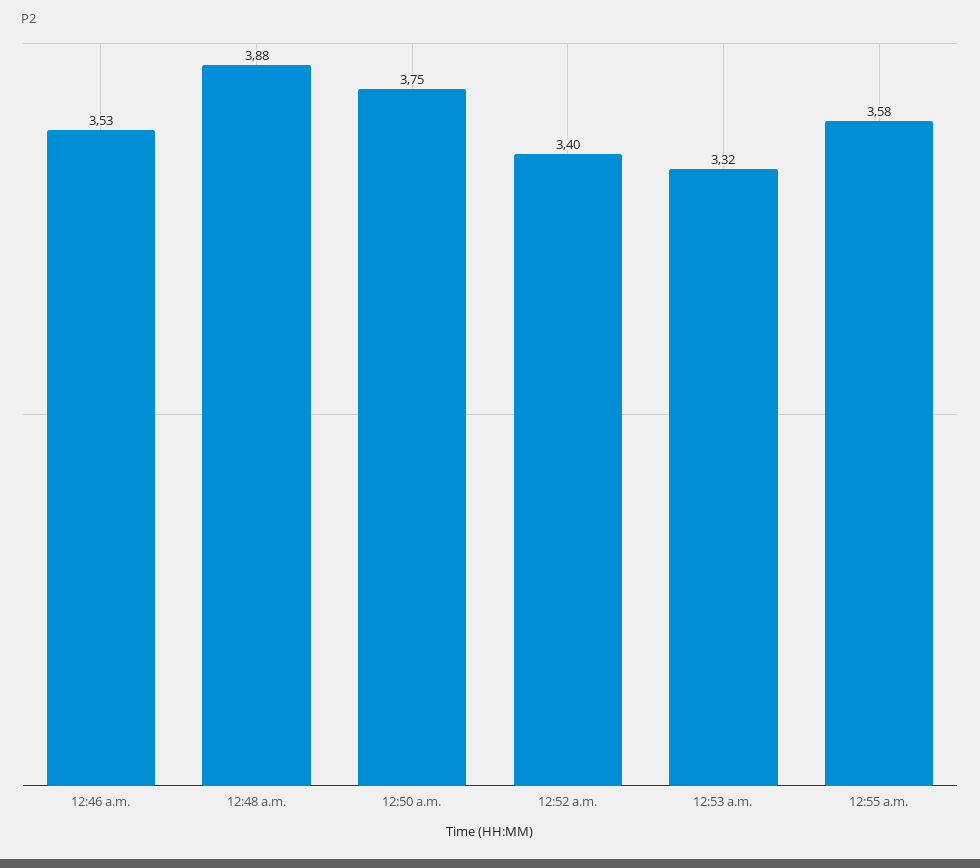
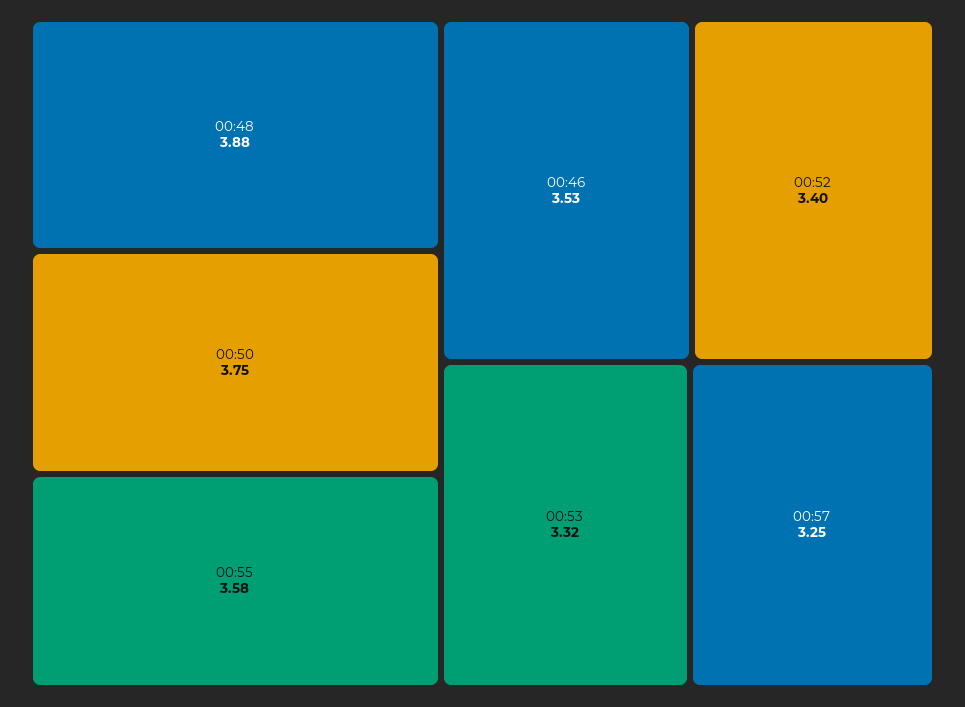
00:57: none -> 3.25

